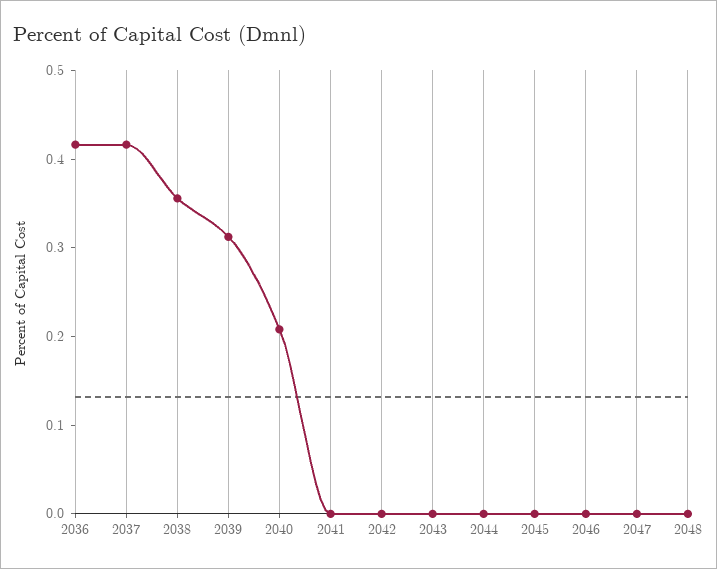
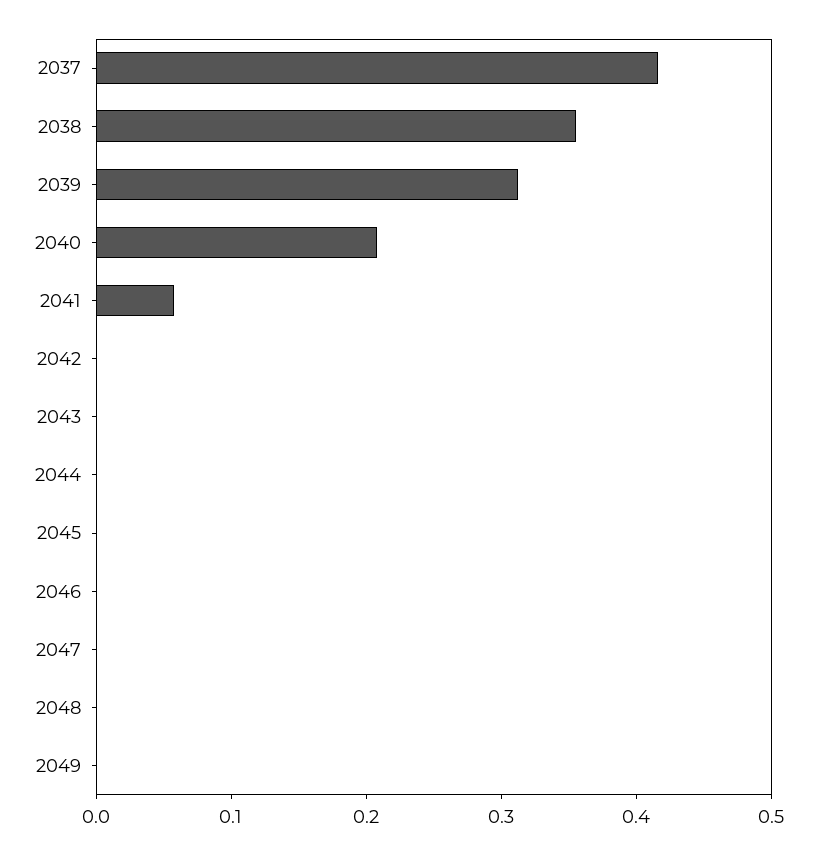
2036: 0.42 -> none
2041: 0 -> 0.06
2049: none -> 0

